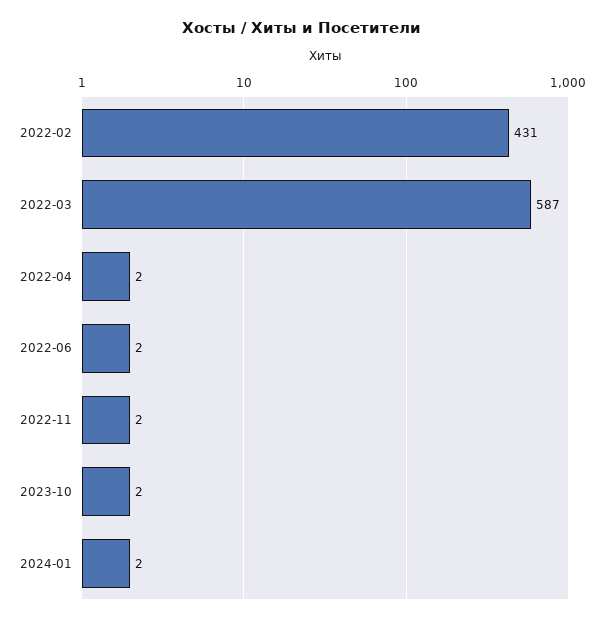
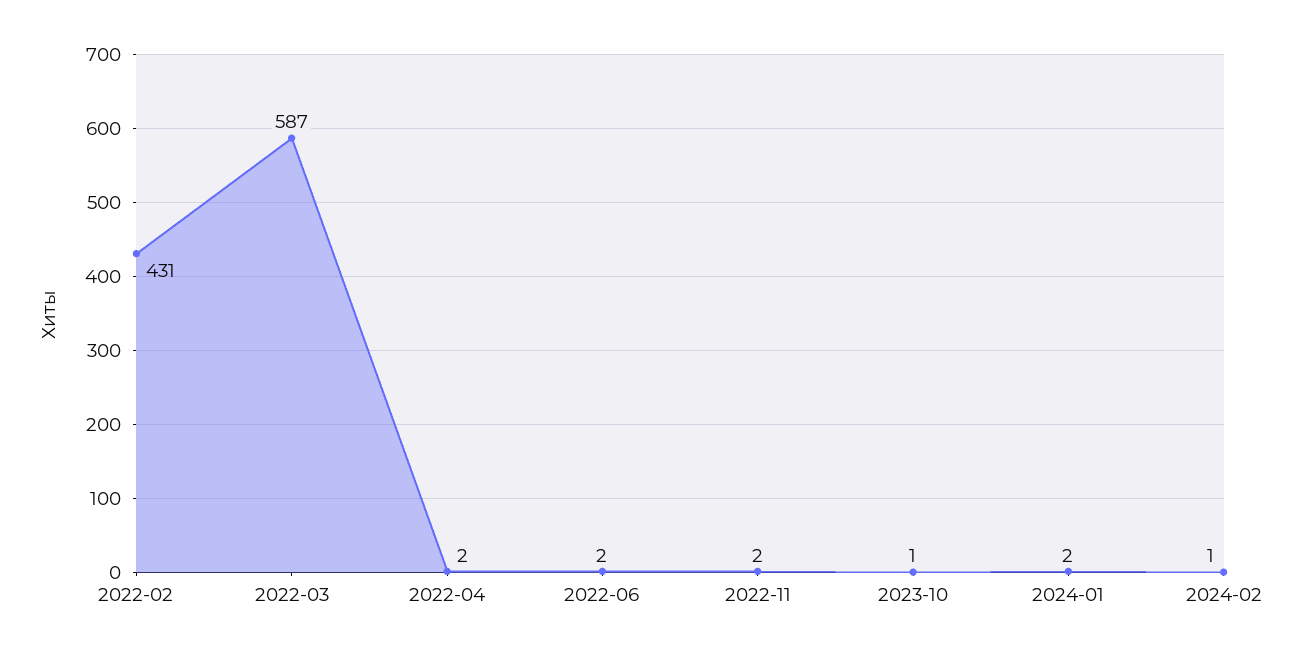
2023-10: 2 -> 1
2024-02: none -> 1

